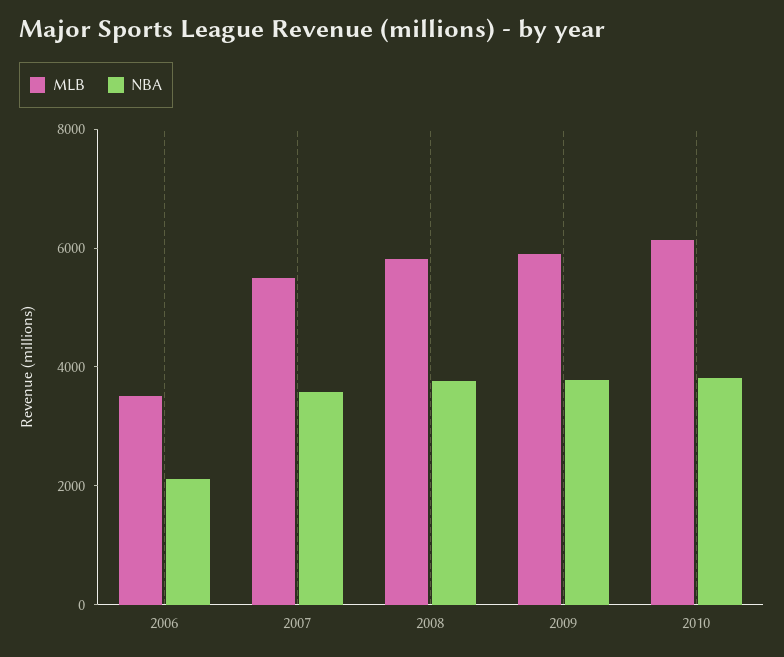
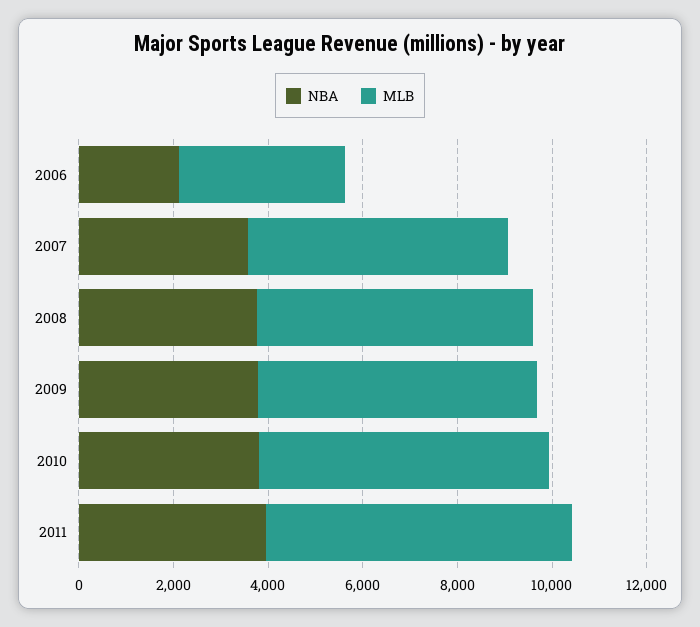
NBA, 2011: none -> 4000
MLB, 2011: none -> 6500

